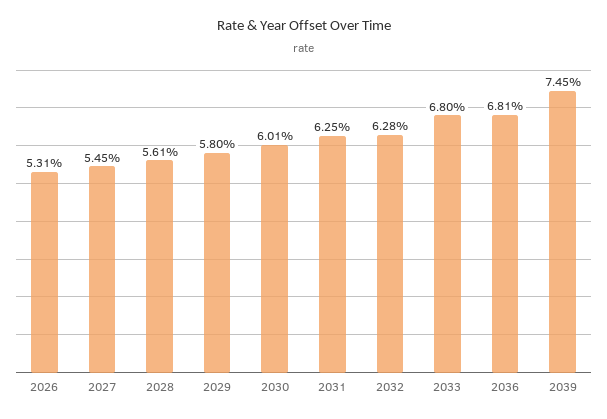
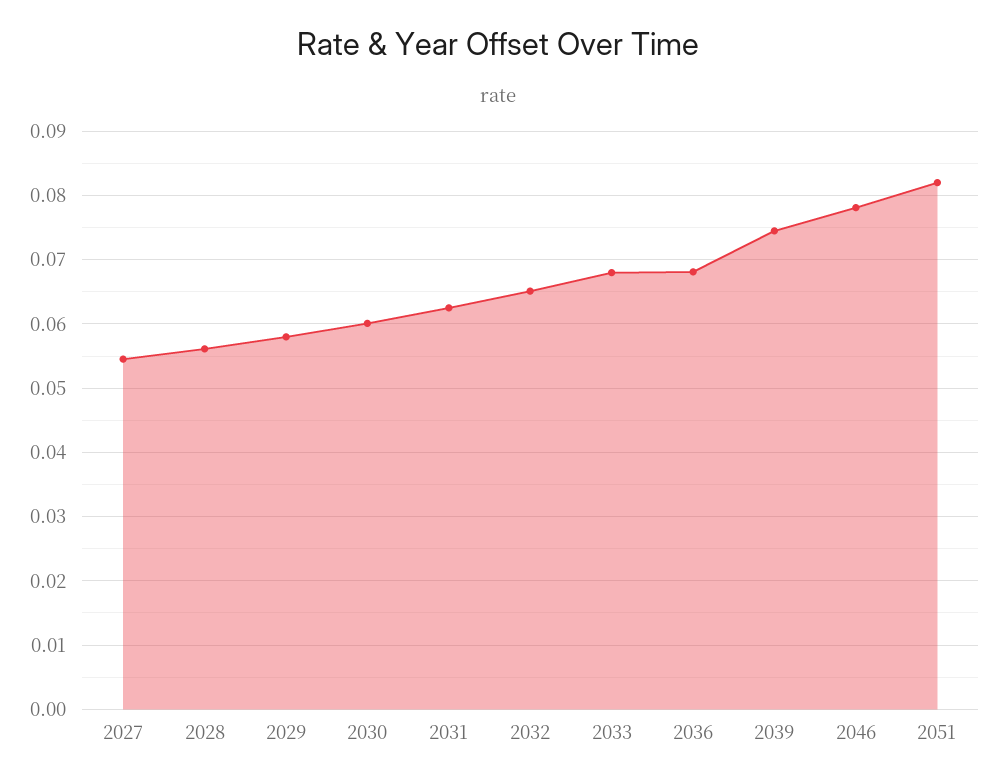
2026: 0.0531 -> none
2032: 0.0628 -> 0.065
2046: none -> 0.078
2051: none -> 0.082

